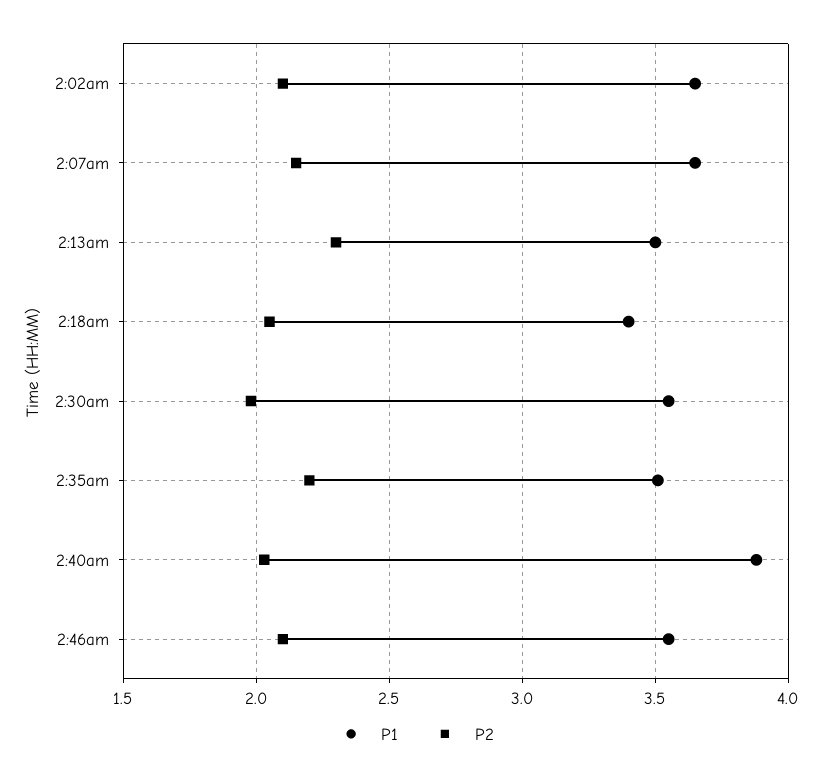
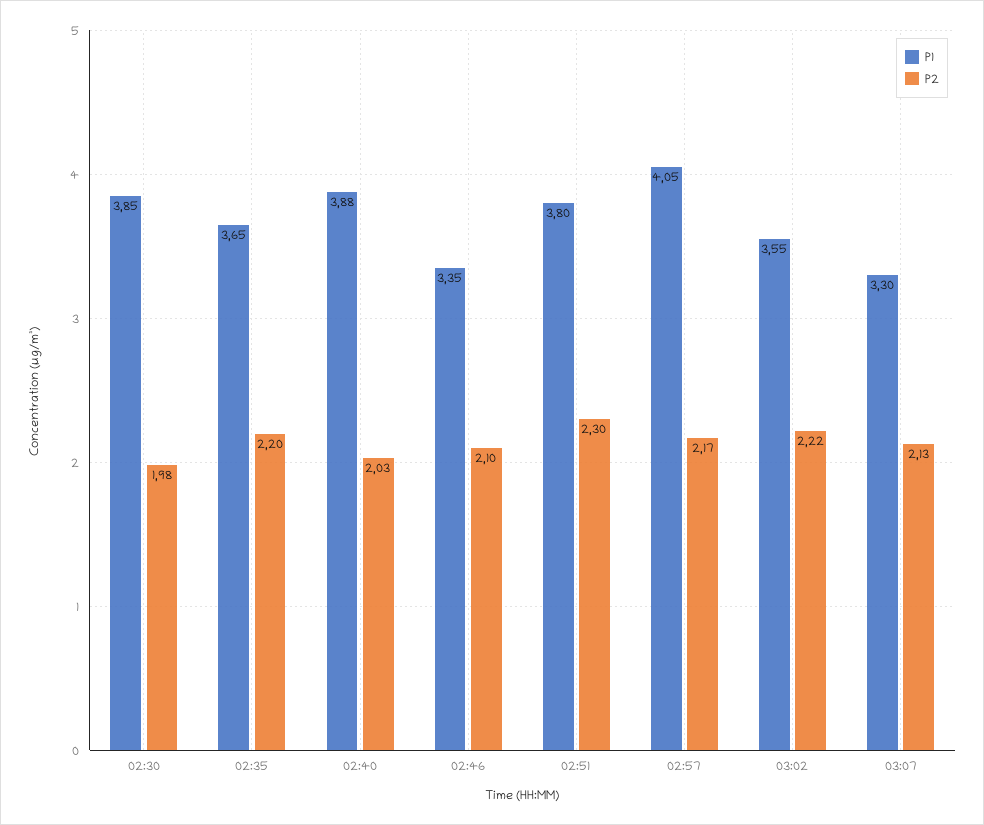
P1, 2:02am: 3.65 -> none
P2, 2:02am: 2.1 -> none
P1, 2:07am: 3.65 -> none
P2, 2:07am: 2.15 -> none
P1, 2:13am: 3.5 -> none
P2, 2:13am: 2.3 -> none
P1, 2:18am: 3.4 -> none
P2, 2:18am: 2.05 -> none
P1, 2:30am: 3.55 -> 3.85
P1, 2:35am: 3.5 -> 3.65
P1, 2:46am: 3.55 -> 3.35
P1, 02:51: none -> 3.8
P2, 02:51: none -> 2.3
P1, 02:57: none -> 4.05
P2, 02:57: none -> 2.17
P1, 03:02: none -> 3.55
P2, 03:02: none -> 2.22
P1, 03:07: none -> 3.3
P2, 03:07: none -> 2.13

